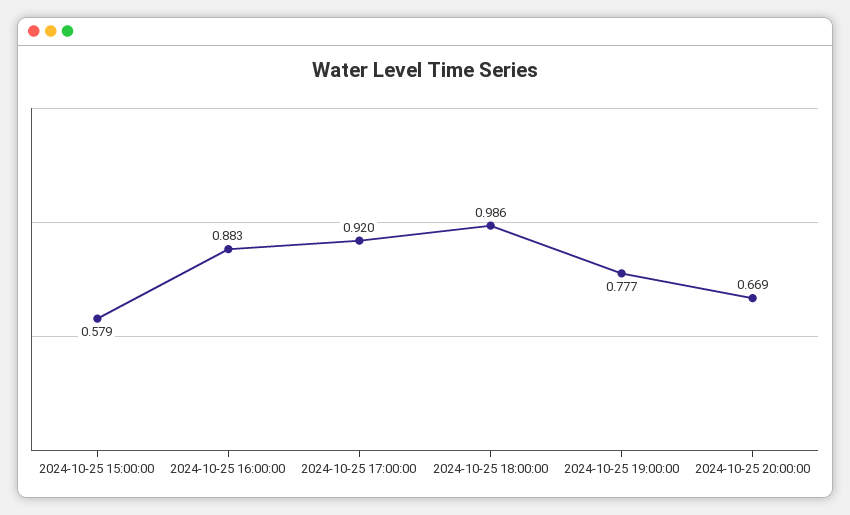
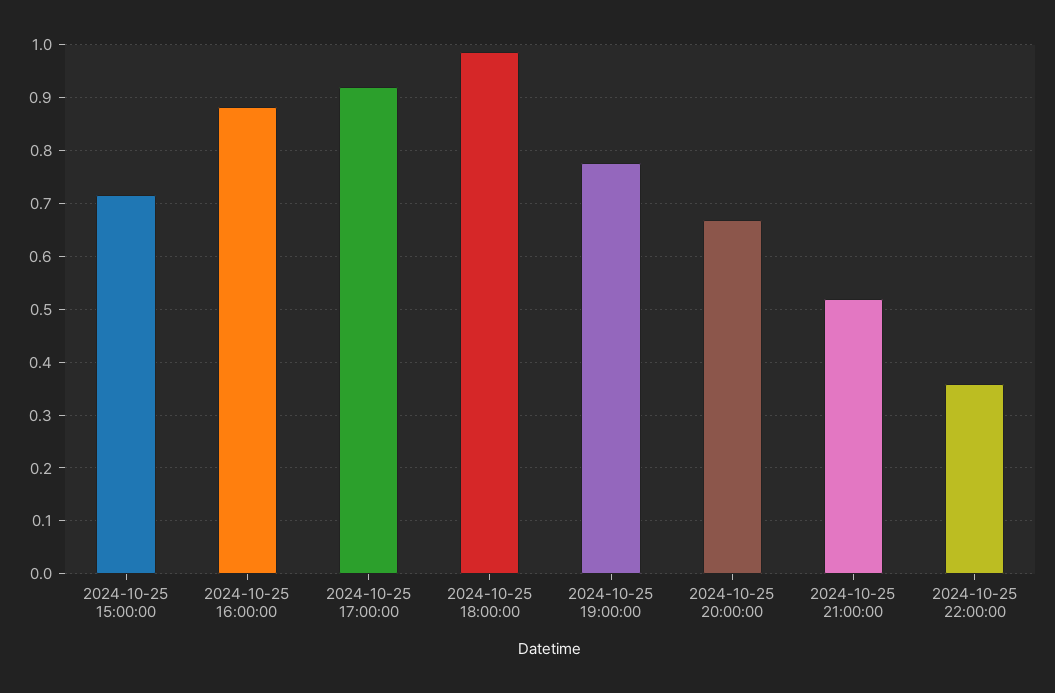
2024-10-25 15:00:00: 0.579 -> 0.72
2024-10-25 21:00:00: none -> 0.52
2024-10-25 22:00:00: none -> 0.36

